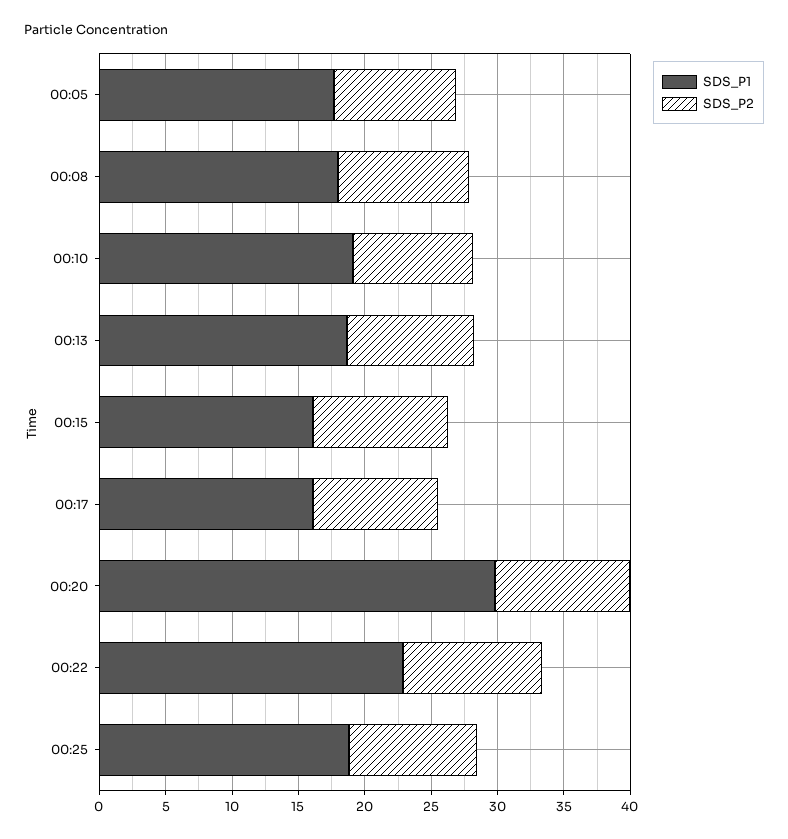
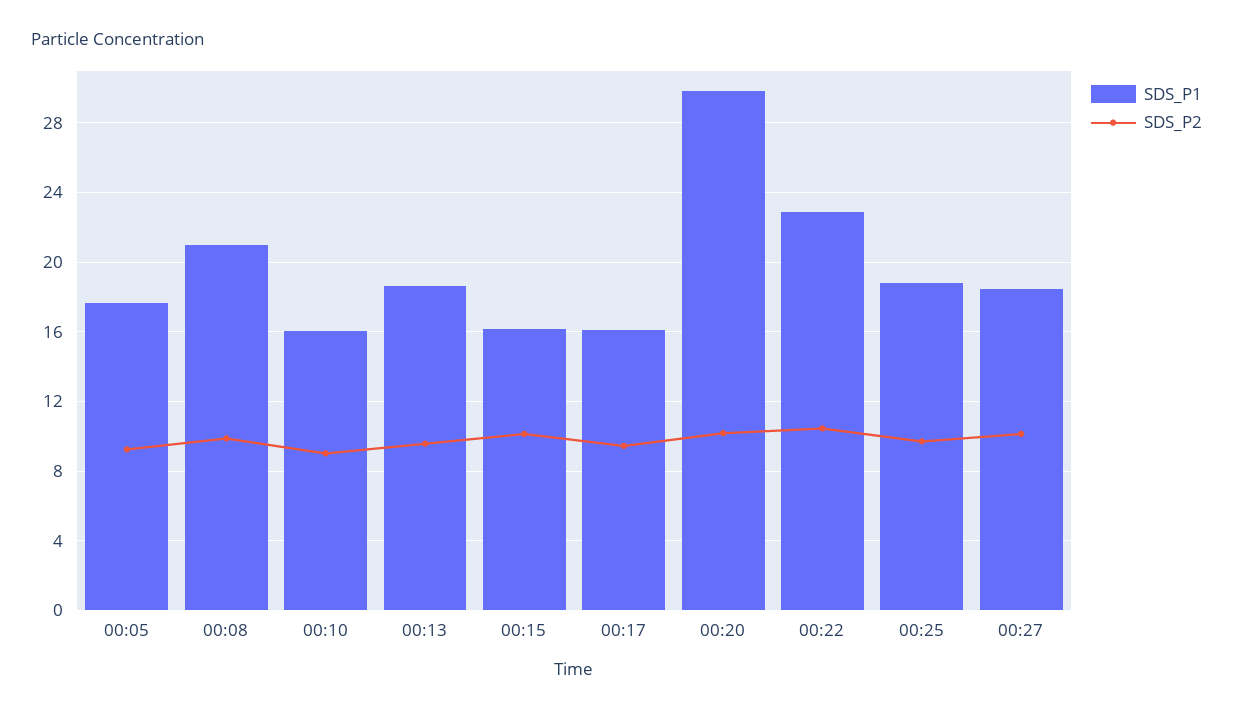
SDS_P1, 00:08: 18 -> 21
SDS_P1, 00:10: 19 -> 16
SDS_P1, 00:27: none -> 18.5
SDS_P2, 00:27: none -> 10

